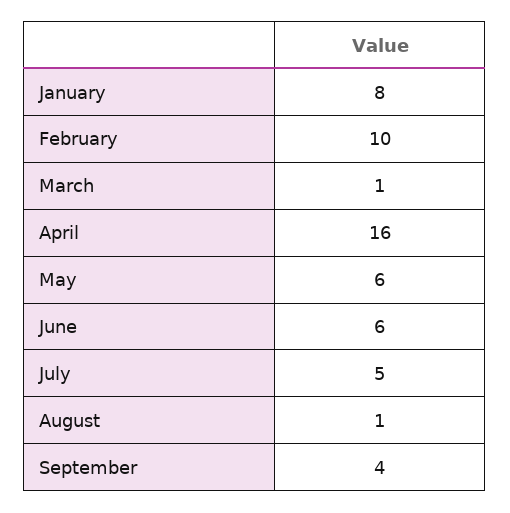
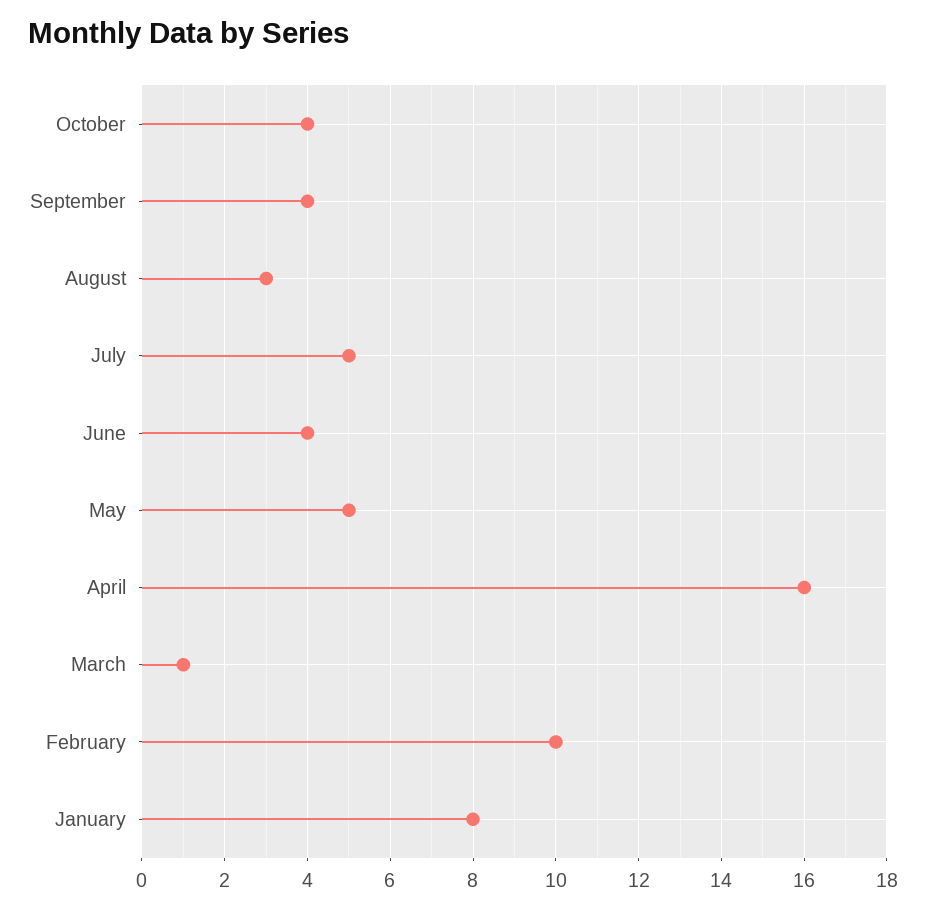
May: 6 -> 5
June: 6 -> 4
August: 1 -> 3
October: none -> 4

